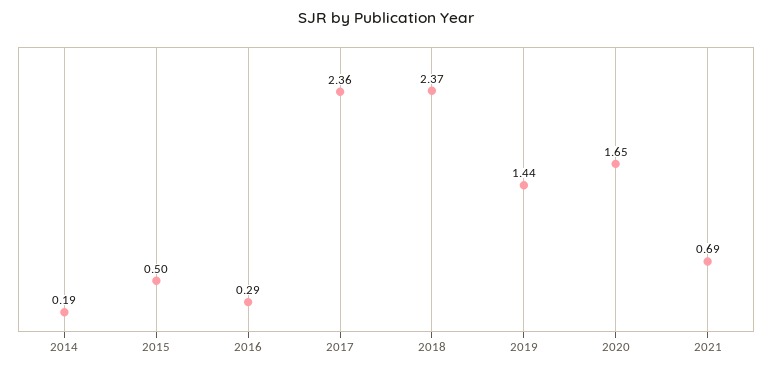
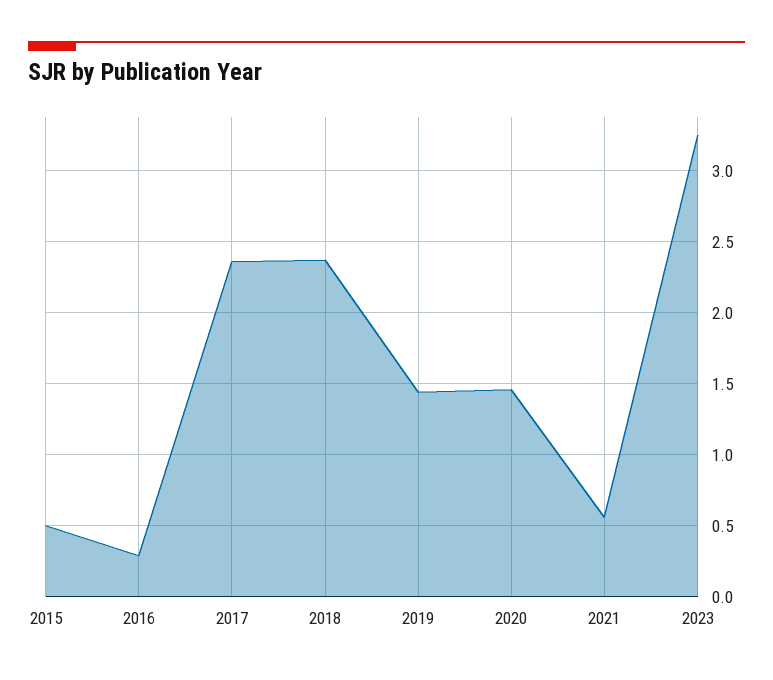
2014: 0.19 -> none
2020: 1.65 -> 1.45
2021: 0.69 -> 0.55
2023: none -> 3.25

